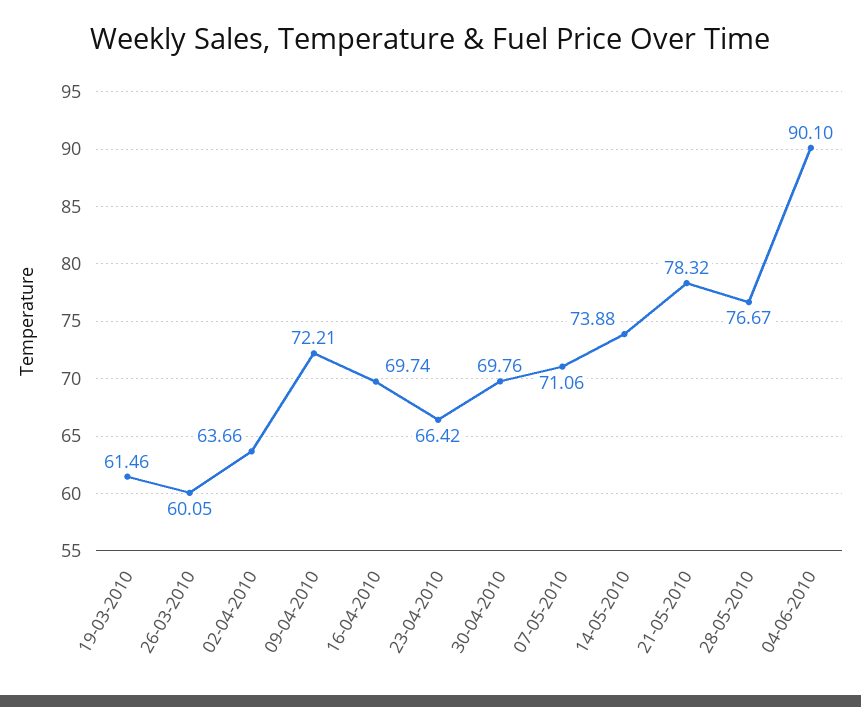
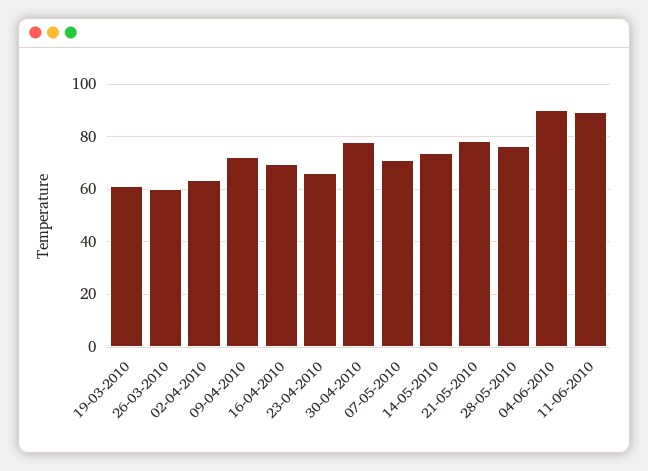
30-04-2010: 69.76 -> 77.5
11-06-2010: none -> 90

